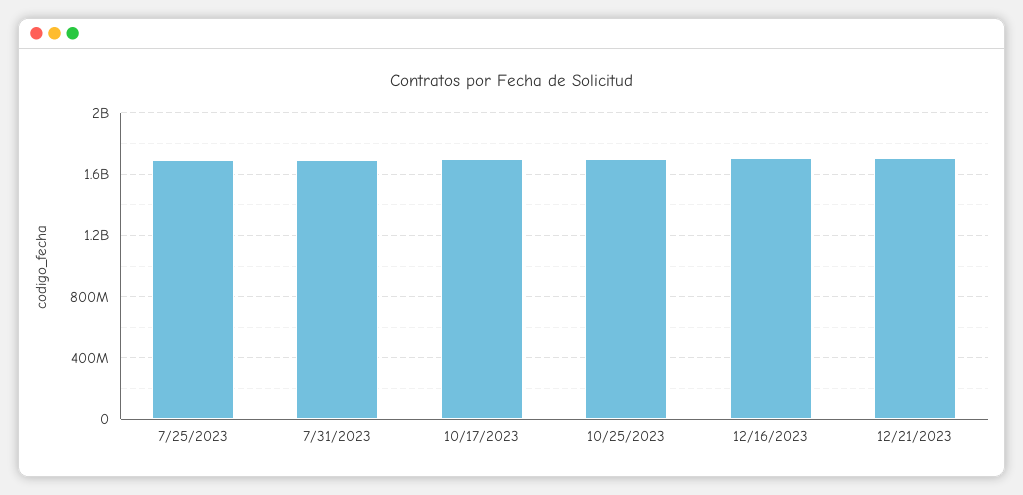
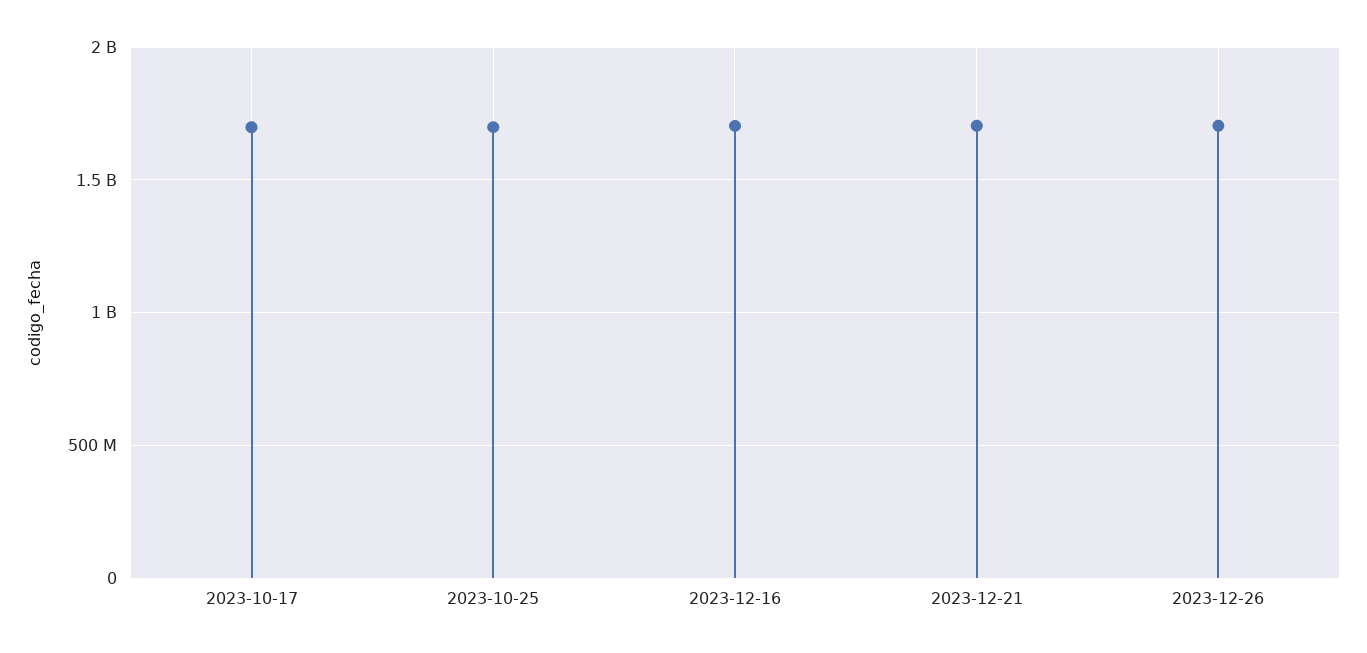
7/25/2023: 1700000000 -> none
7/31/2023: 1700000000 -> none
2023-12-26: none -> 1700000000

